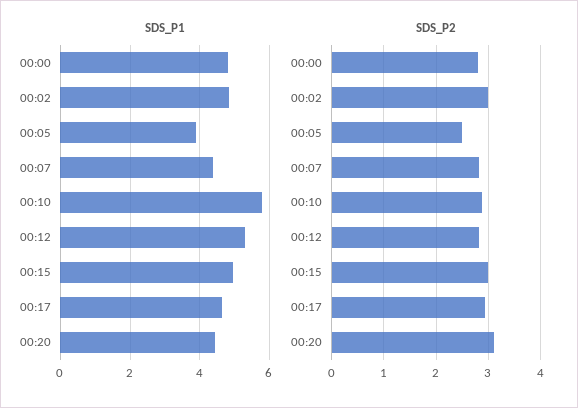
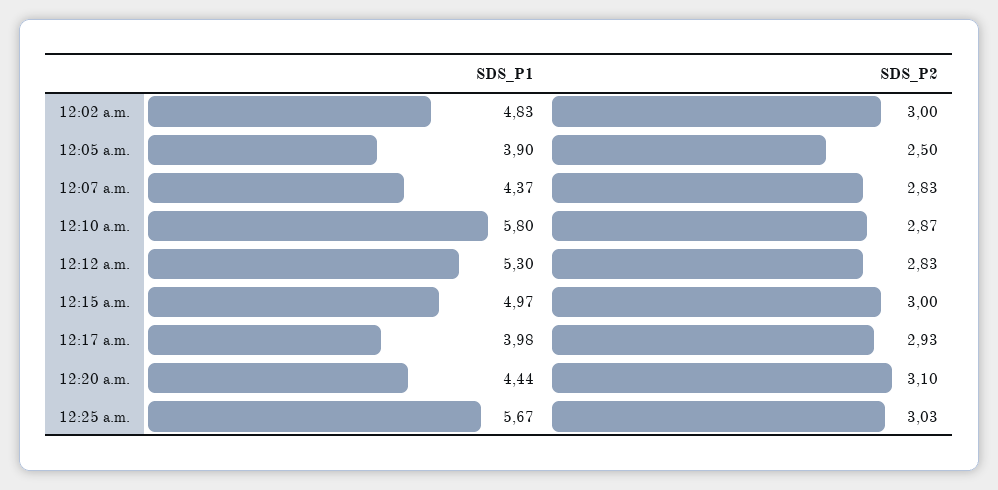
SDS_P1, 00:00: 4.8 -> none
SDS_P1, 00:17: 4.6 -> 3.98
SDS_P2, 00:00: 2.8 -> none
SDS_P1, 12:25 a.m.: none -> 5.67
SDS_P2, 12:25 a.m.: none -> 3.03

